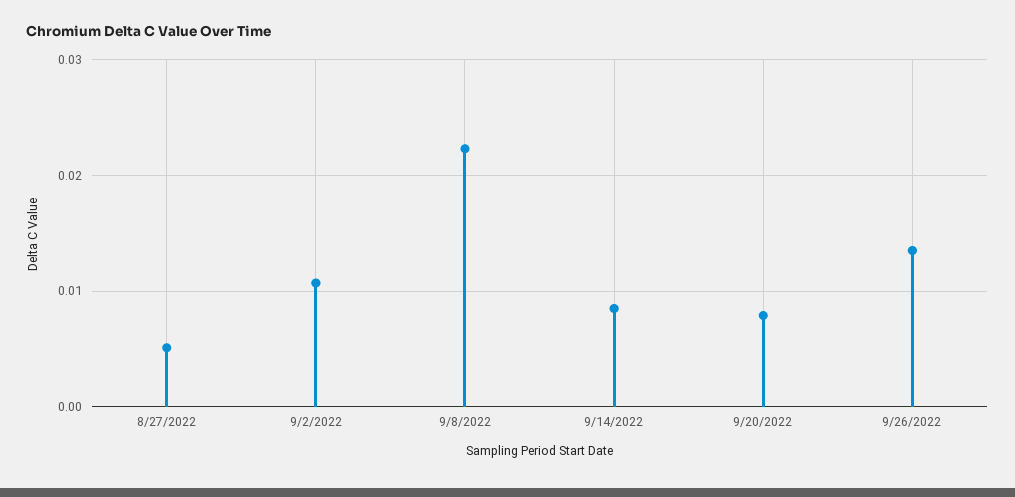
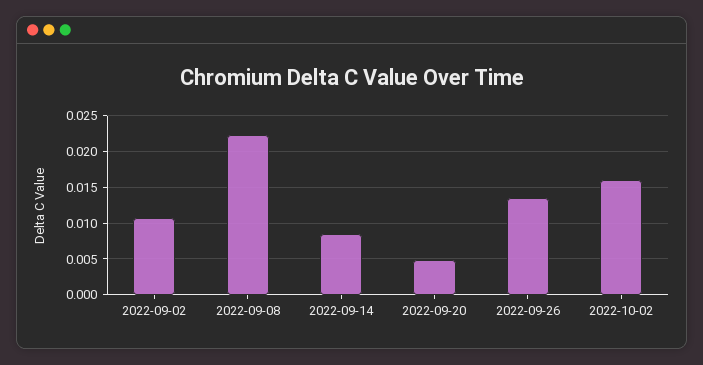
8/27/2022: 0.005 -> none
9/20/2022: 0.008 -> 0.005
2022-10-02: none -> 0.016

